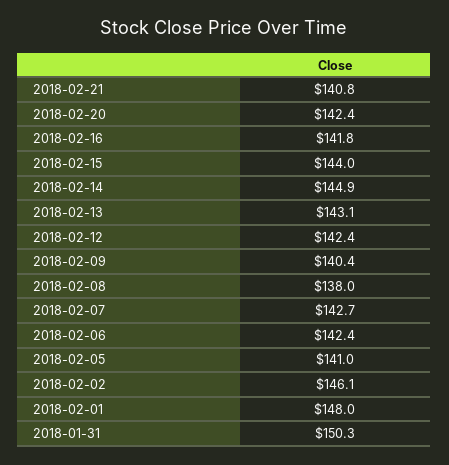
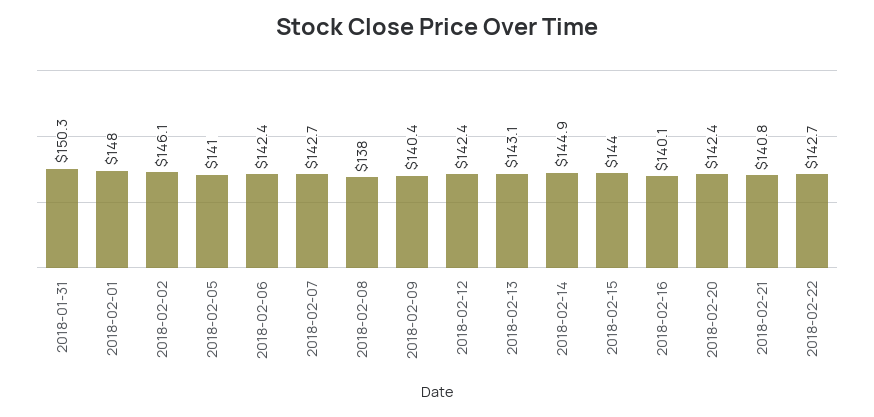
2018-02-16: 141.8 -> 140.1
2018-02-22: none -> 142.7

